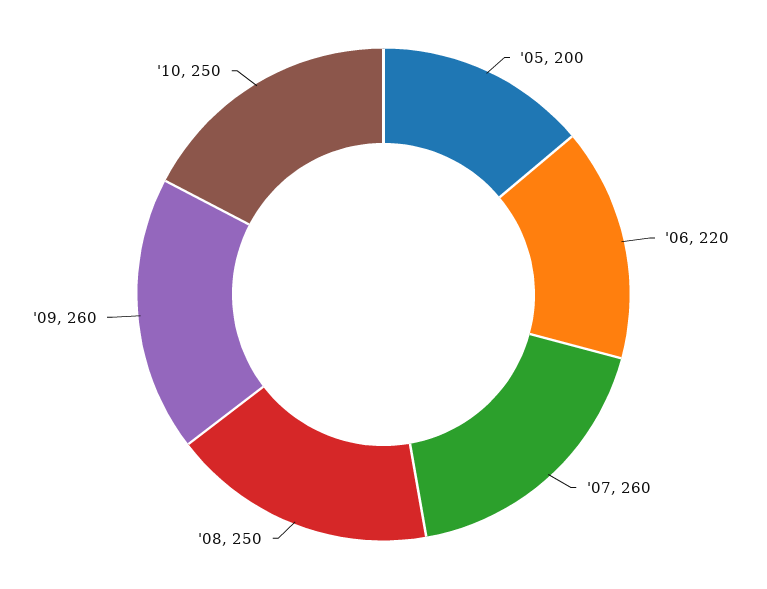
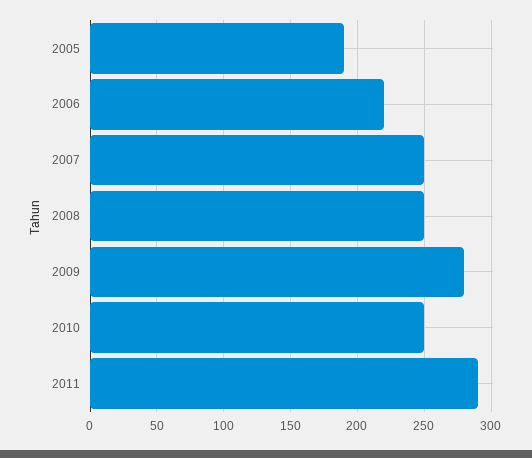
'05: 200 -> 190
'07: 260 -> 250
'09: 260 -> 280
2011: none -> 290

